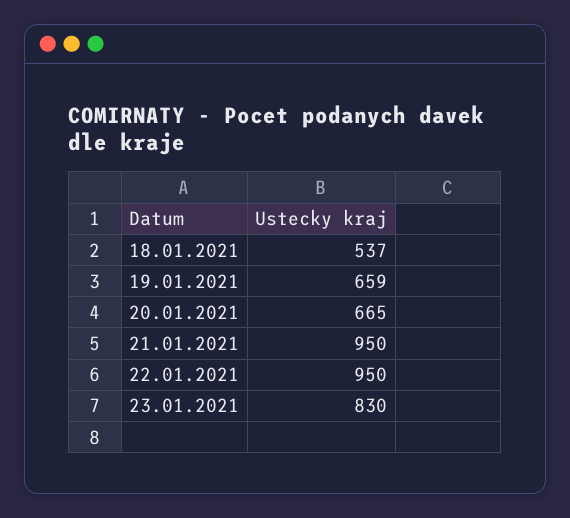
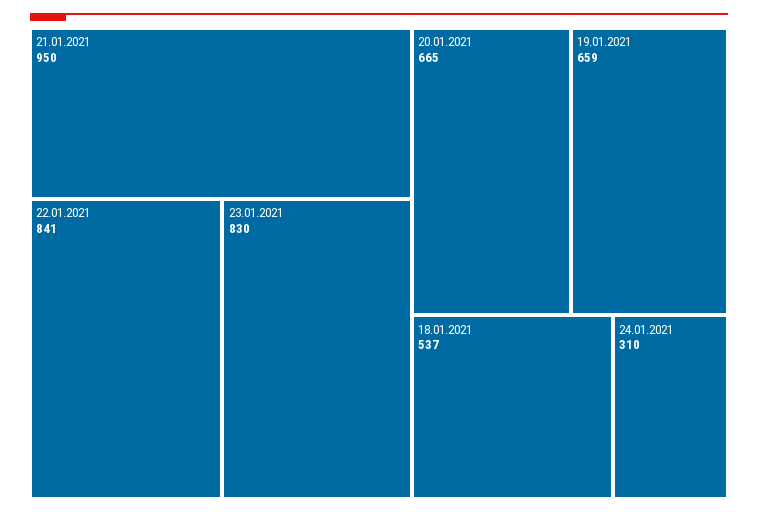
22.01.2021: 950 -> 841
24.01.2021: none -> 310

